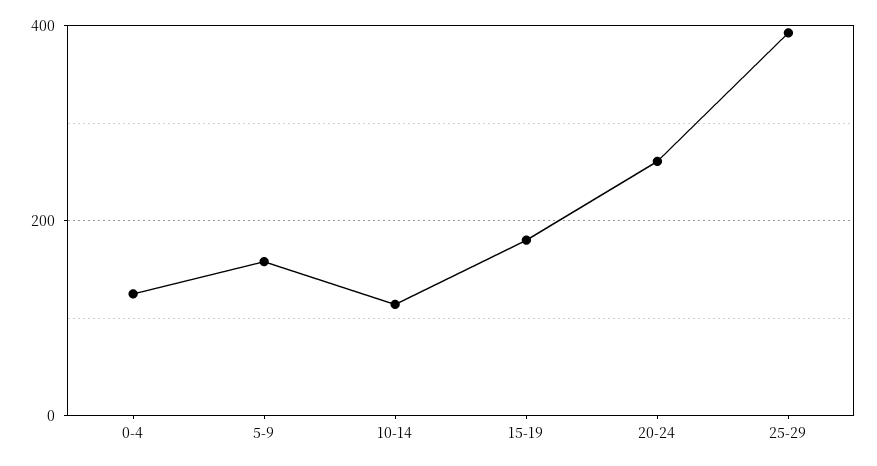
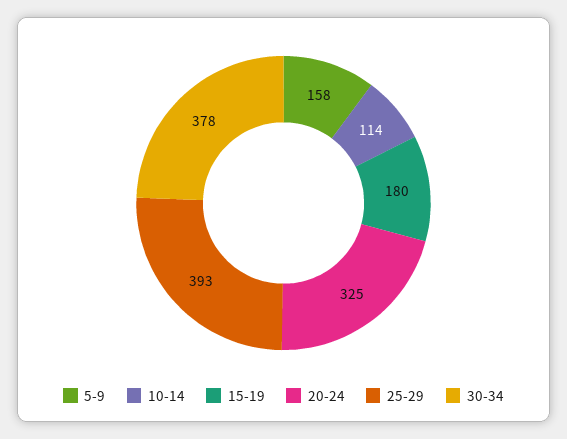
0-4: 120 -> none
20-24: 260 -> 325
30-34: none -> 378

